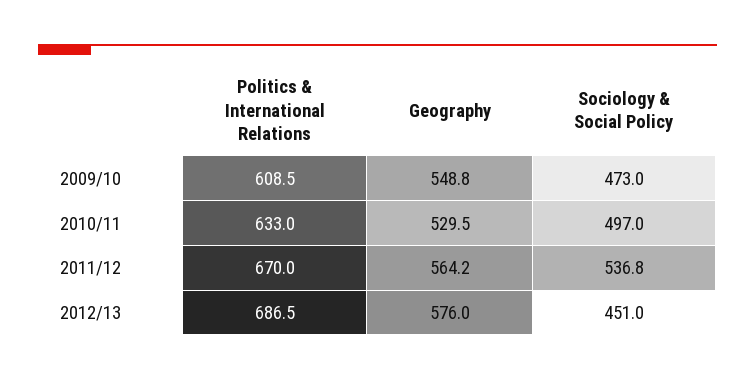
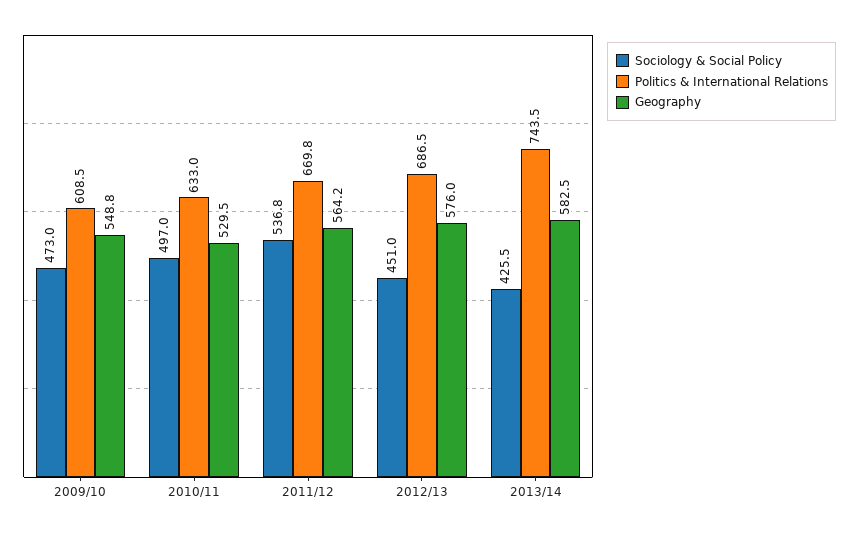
Politics & International Relations, 2011/12: 670 -> 669.8
Sociology & Social Policy, 2013/14: none -> 425.5
Politics & International Relations, 2013/14: none -> 743.5
Geography, 2013/14: none -> 582.5

